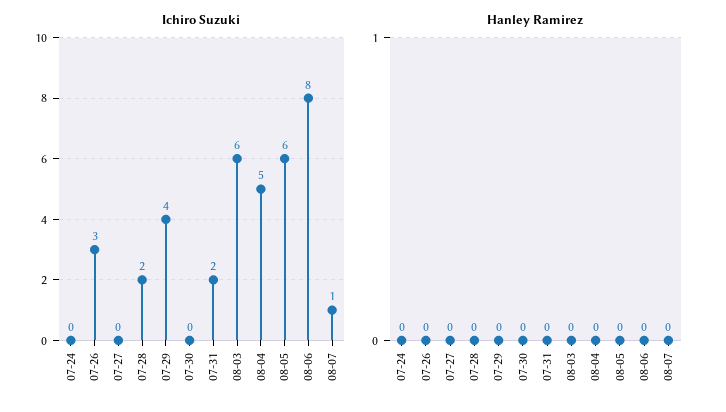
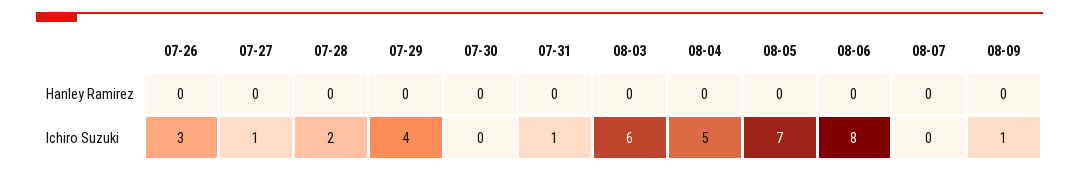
Ichiro Suzuki, 07-24: 0 -> none
Ichiro Suzuki, 07-27: 0 -> 1
Ichiro Suzuki, 07-31: 2 -> 1
Ichiro Suzuki, 08-05: 6 -> 7
Ichiro Suzuki, 08-07: 1 -> 0
Hanley Ramirez, 07-24: 0 -> none
Hanley Ramirez, 08-09: none -> 0
Ichiro Suzuki, 08-09: none -> 1

